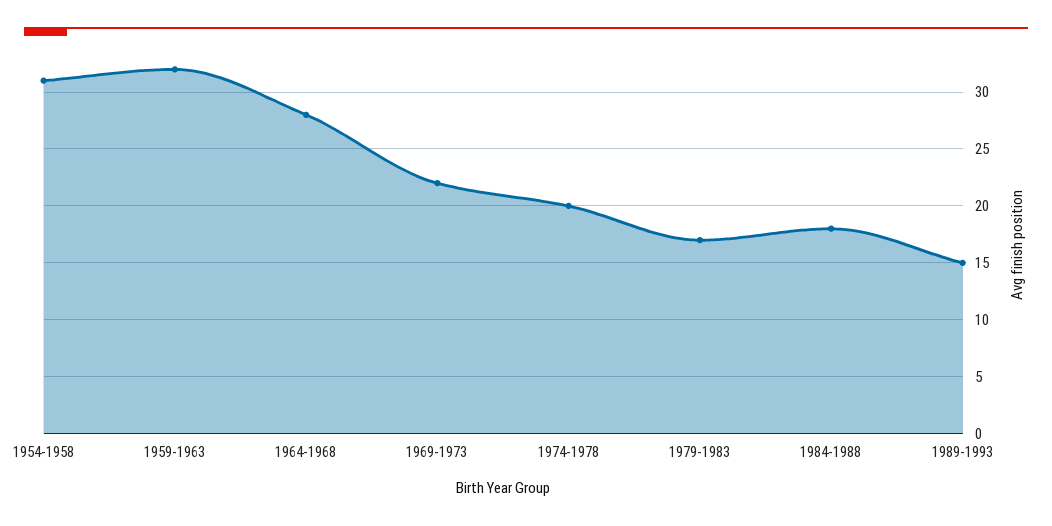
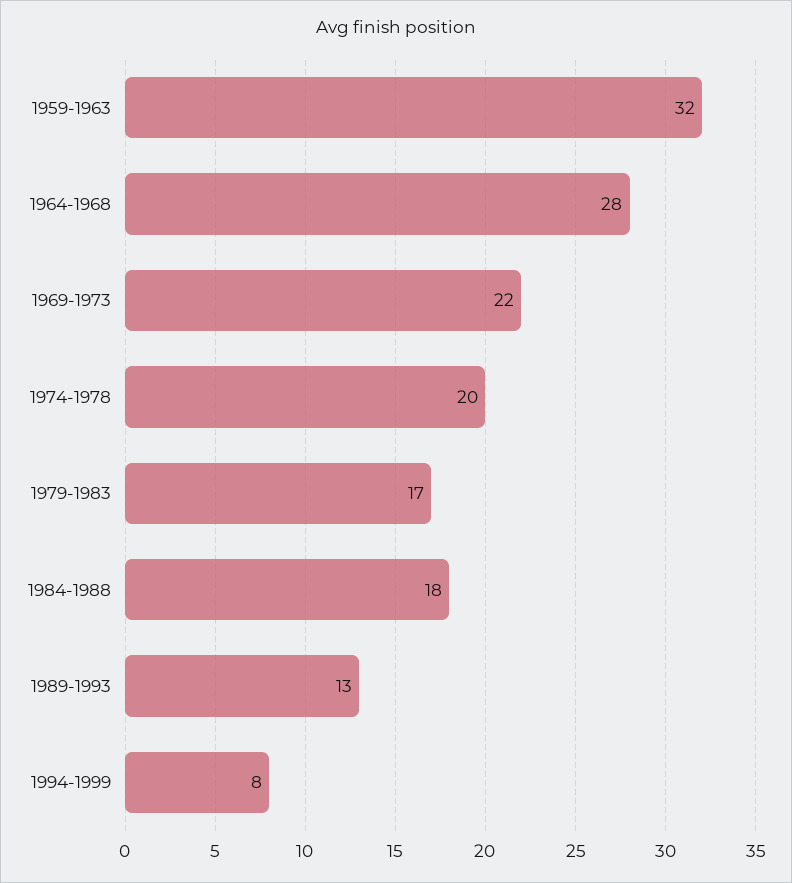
1954-1958: 31 -> none
1989-1993: 15 -> 13
1994-1999: none -> 8

